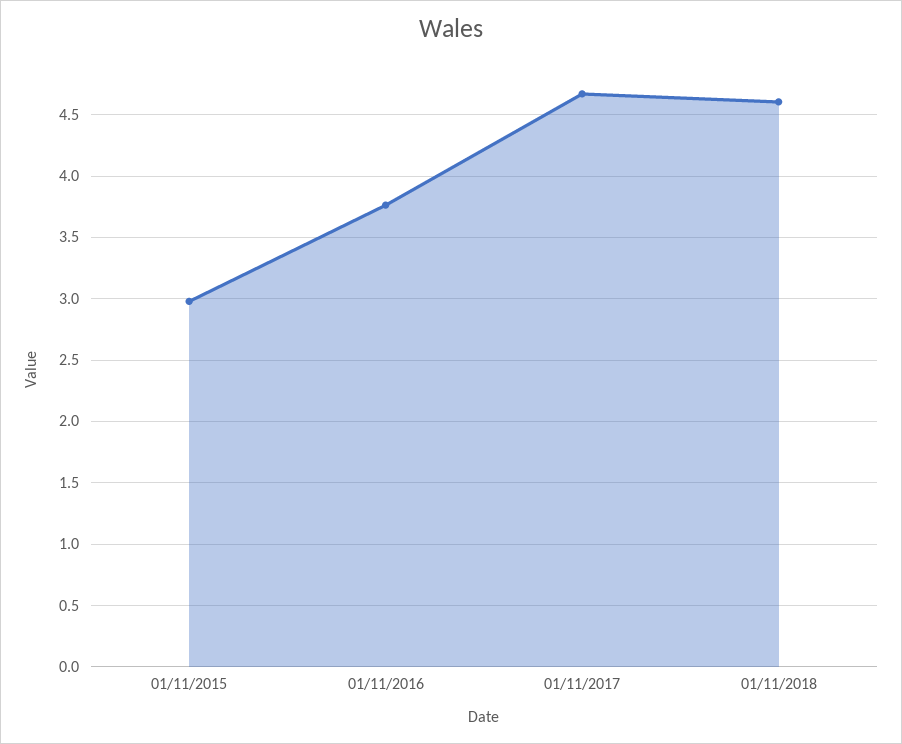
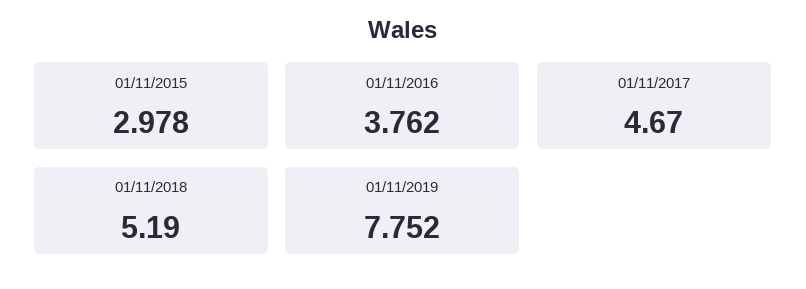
01/11/2018: 4.6 -> 5.19
01/11/2019: none -> 7.752

